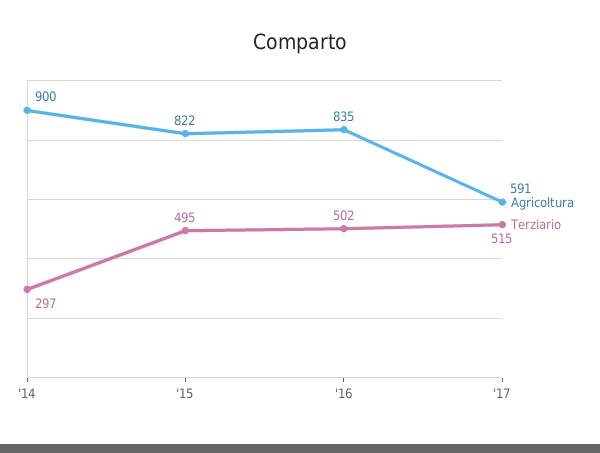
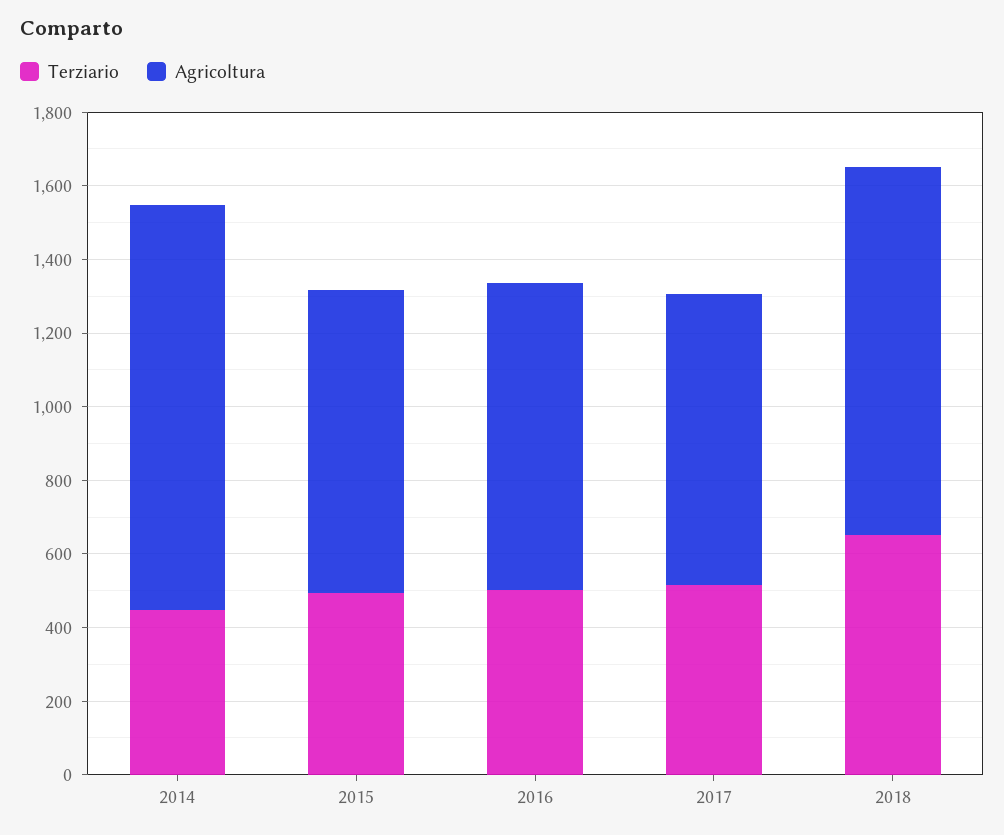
Agricoltura, '14: 900 -> 1100
Terziario, '14: 297 -> 450
Agricoltura, '17: 591 -> 800
Terziario, 2018: none -> 650
Agricoltura, 2018: none -> 1000

